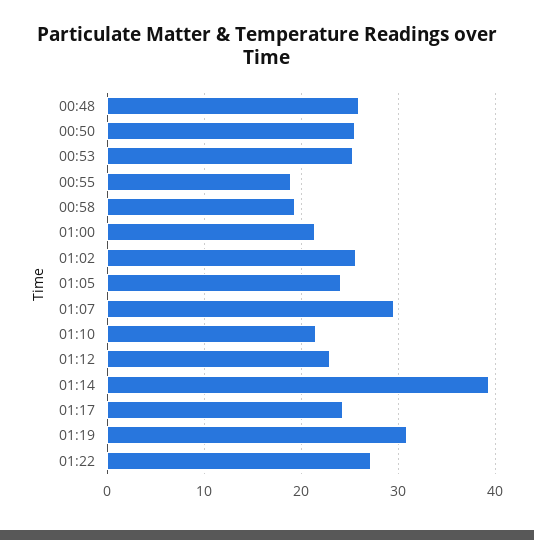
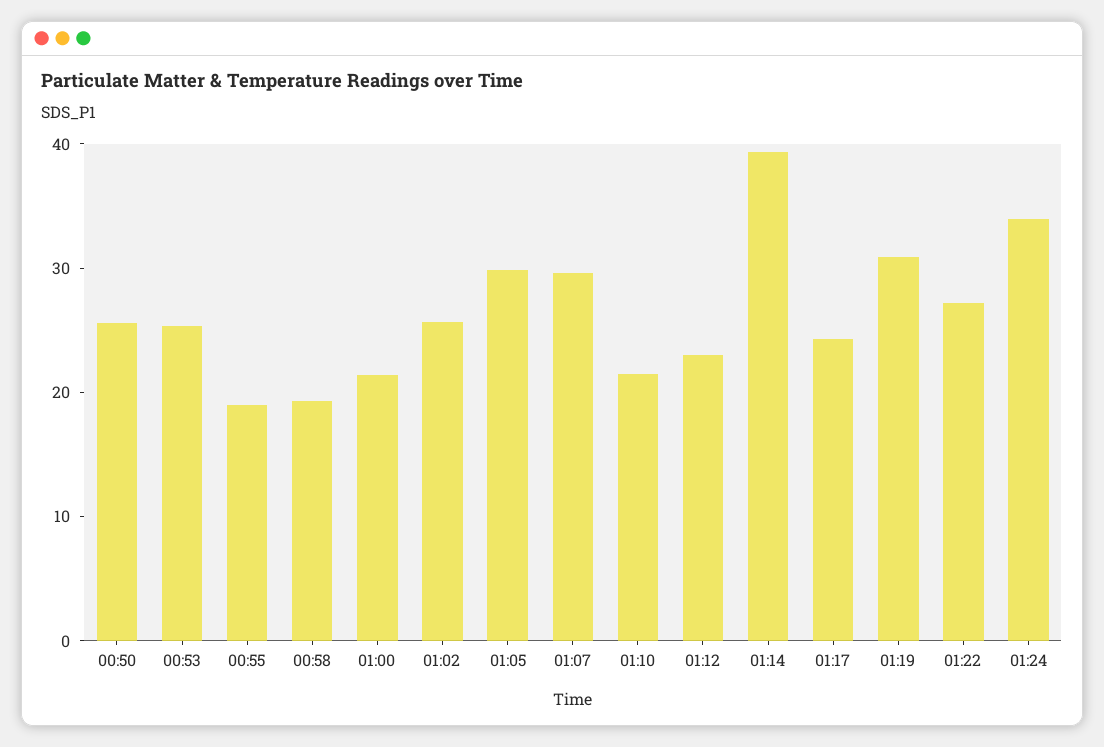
00:48: 26 -> none
01:05: 24 -> 30
01:24: none -> 34

